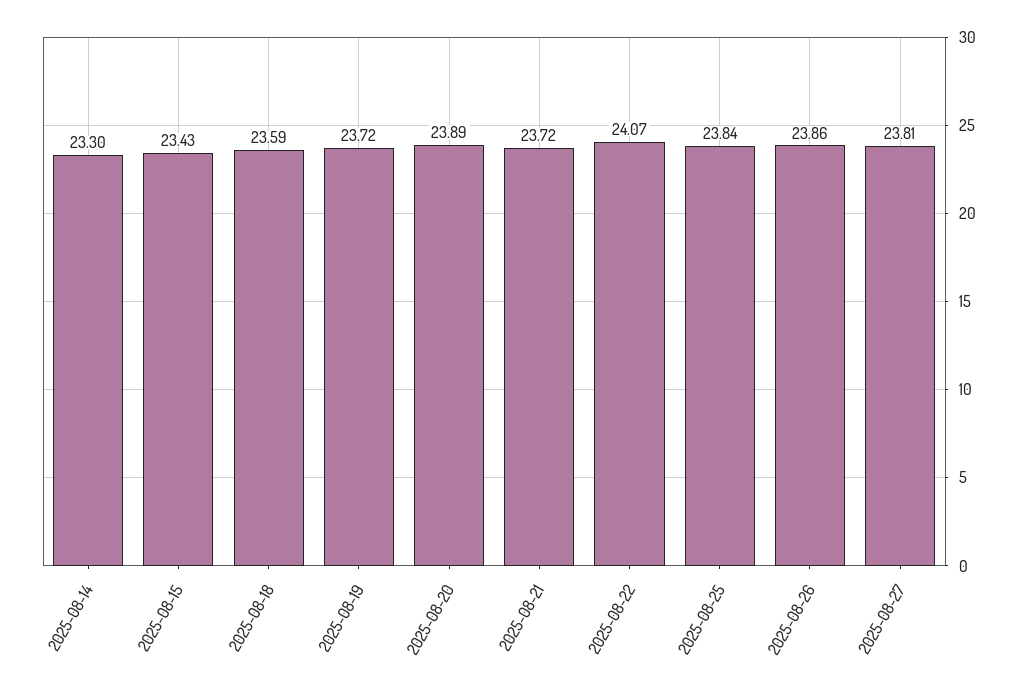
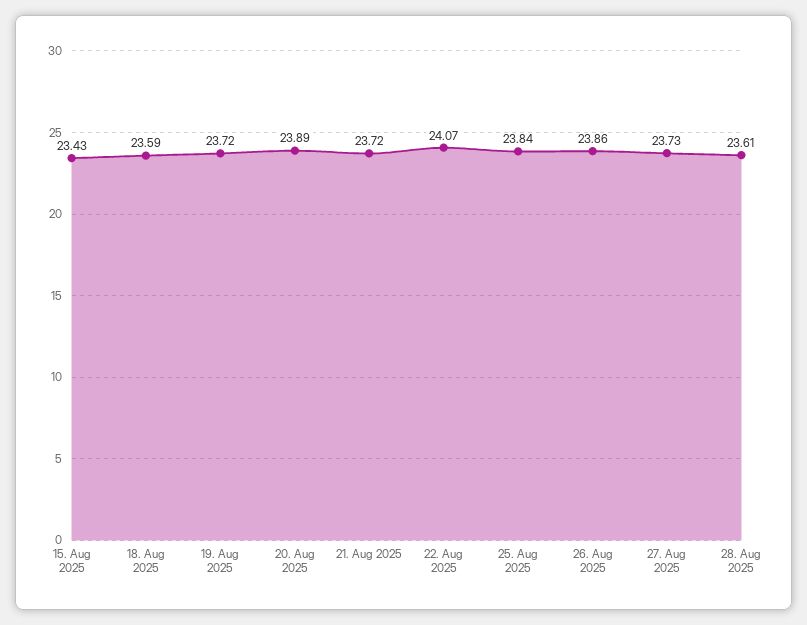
2025-08-14: 23.3 -> none
2025-08-27: 23.81 -> 23.73
28. Aug 2025: none -> 23.61

